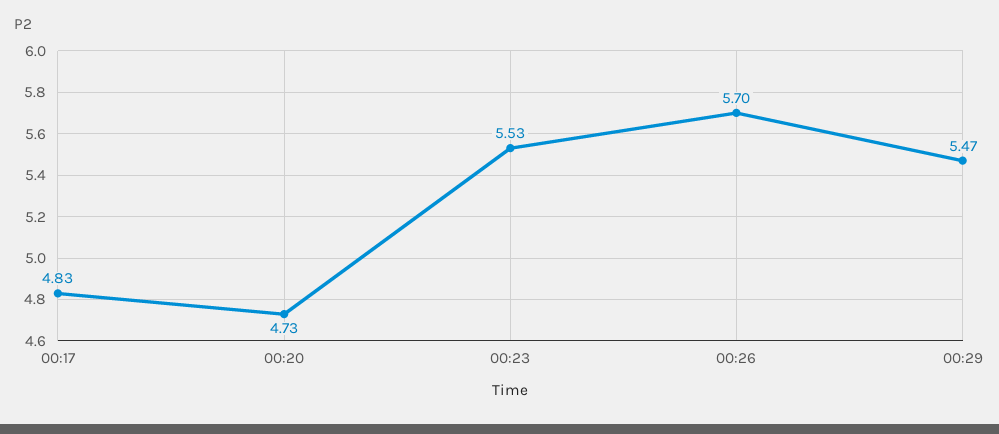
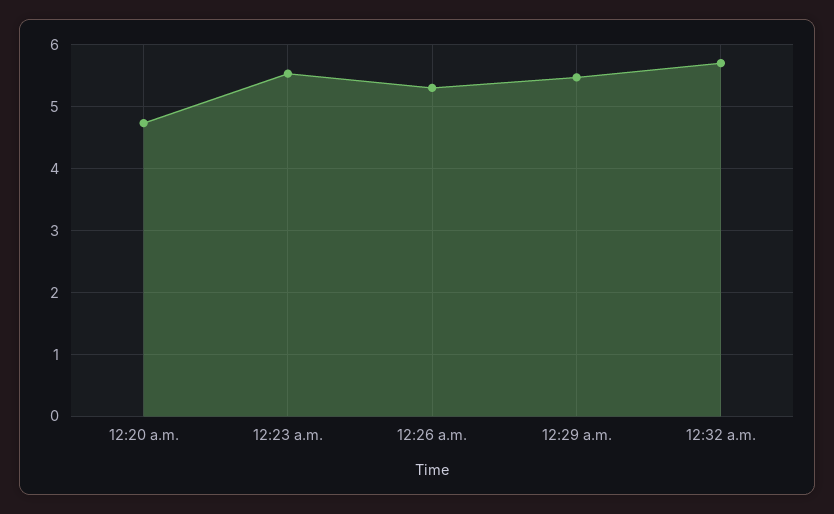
00:17: 4.83 -> none
00:26: 5.7 -> 5.3
12:32 a.m.: none -> 5.7

